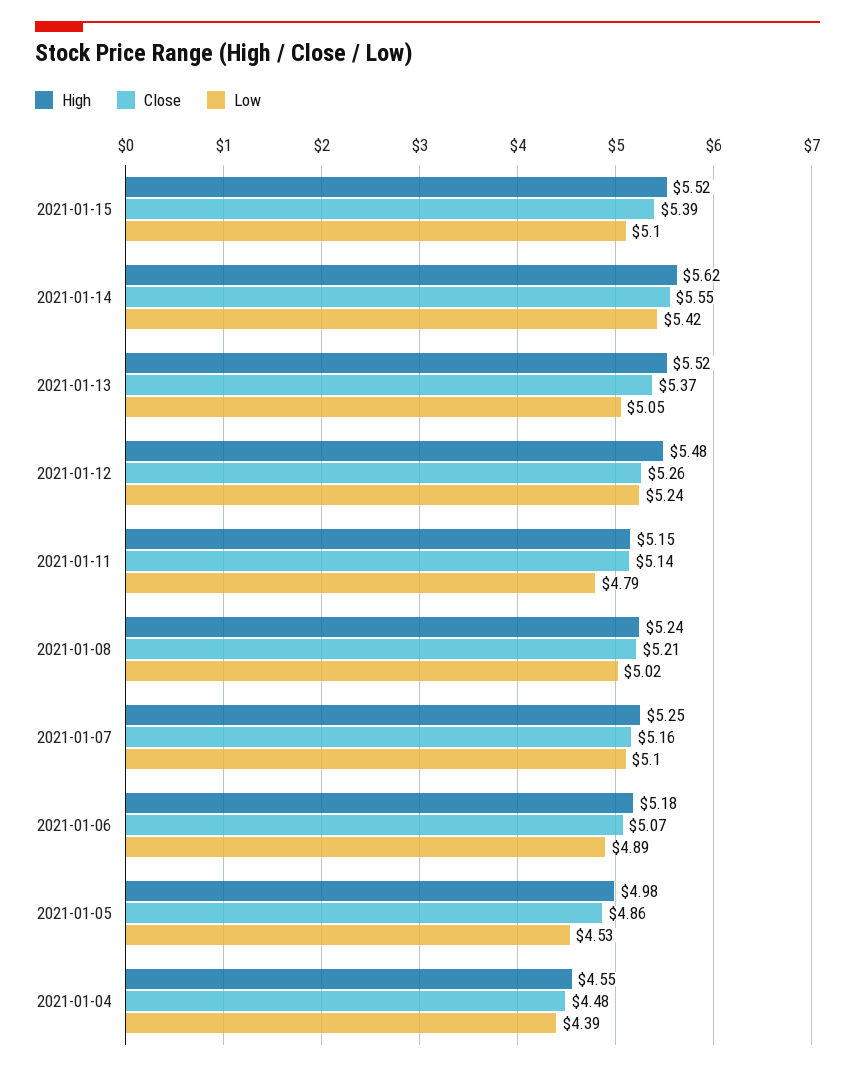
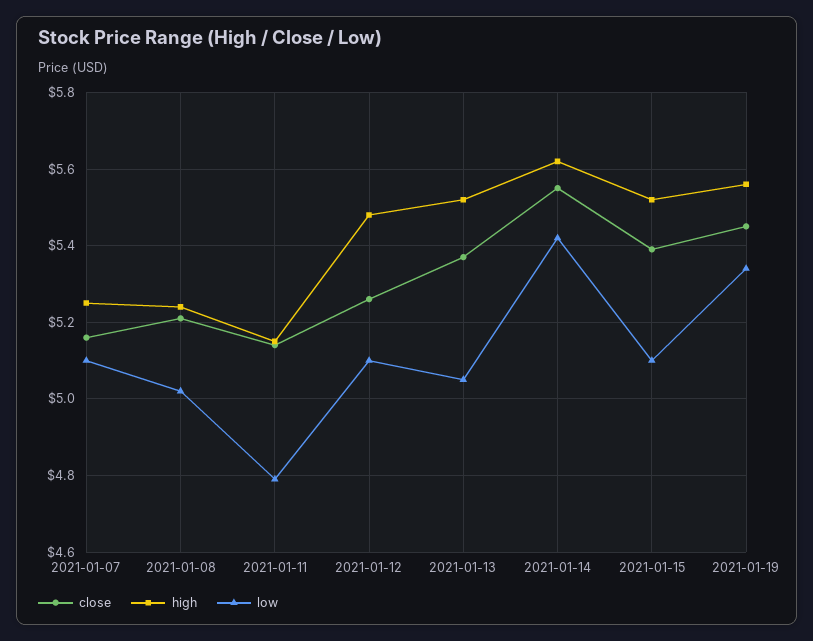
Low, 2021-01-12: 5.24 -> 5.1
High, 2021-01-06: 5.18 -> none
Close, 2021-01-06: 5.07 -> none
Low, 2021-01-06: 4.89 -> none
High, 2021-01-05: 4.98 -> none
Close, 2021-01-05: 4.86 -> none
Low, 2021-01-05: 4.53 -> none
High, 2021-01-04: 4.55 -> none
Close, 2021-01-04: 4.48 -> none
Low, 2021-01-04: 4.39 -> none
Close, 2021-01-19: none -> 5.45
High, 2021-01-19: none -> 5.55
Low, 2021-01-19: none -> 5.35

